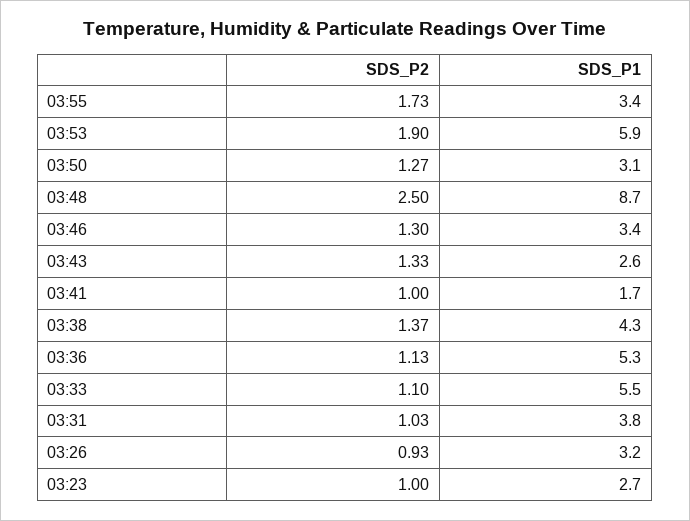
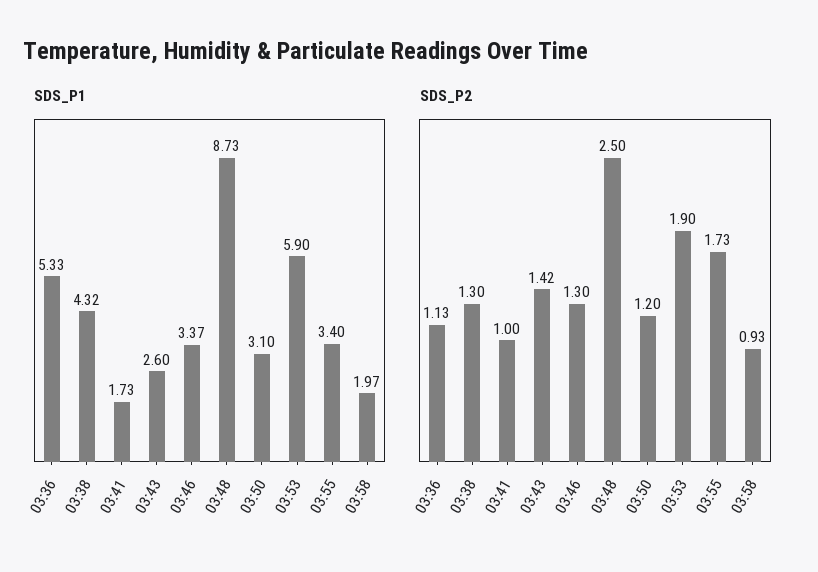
SDS_P2, 03:50: 1.27 -> 1.2
SDS_P2, 03:43: 1.33 -> 1.42
SDS_P2, 03:38: 1.37 -> 1.3
SDS_P2, 03:33: 1.1 -> none
SDS_P1, 03:33: 5.5 -> none
SDS_P2, 03:31: 1.03 -> none
SDS_P1, 03:31: 3.8 -> none
SDS_P2, 03:26: 0.93 -> none
SDS_P1, 03:26: 3.2 -> none
SDS_P2, 03:23: 1 -> none
SDS_P1, 03:23: 2.7 -> none
SDS_P1, 03:58: none -> 1.97
SDS_P2, 03:58: none -> 0.93

